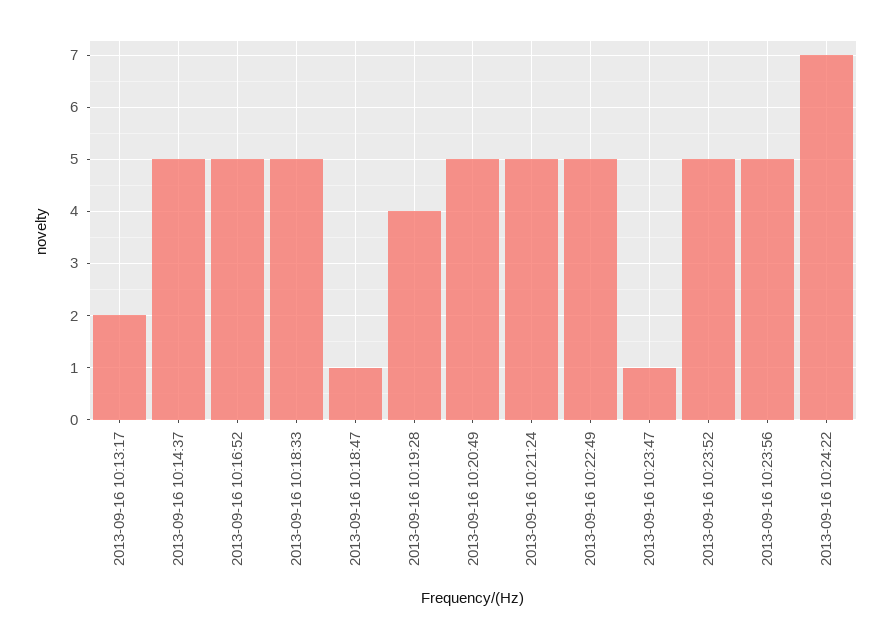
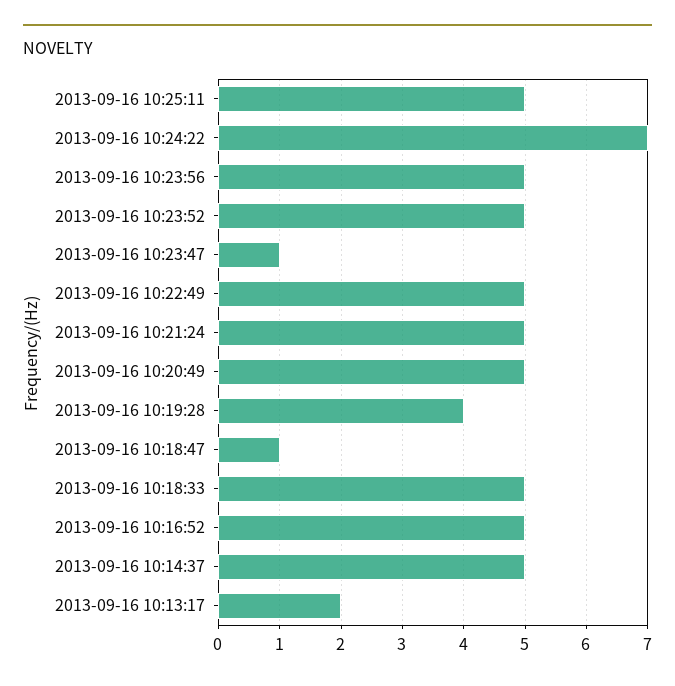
2013-09-16 10:25:11: none -> 5

